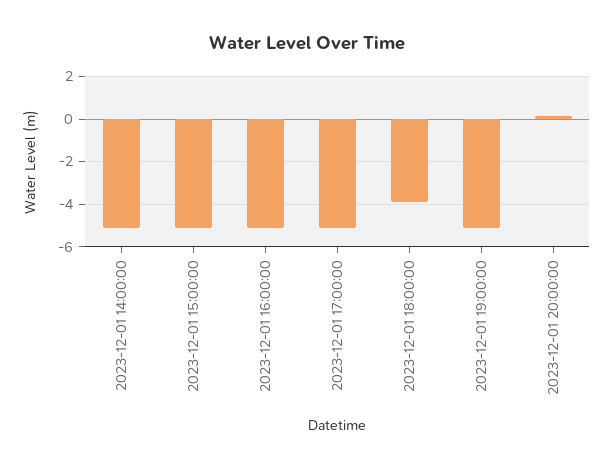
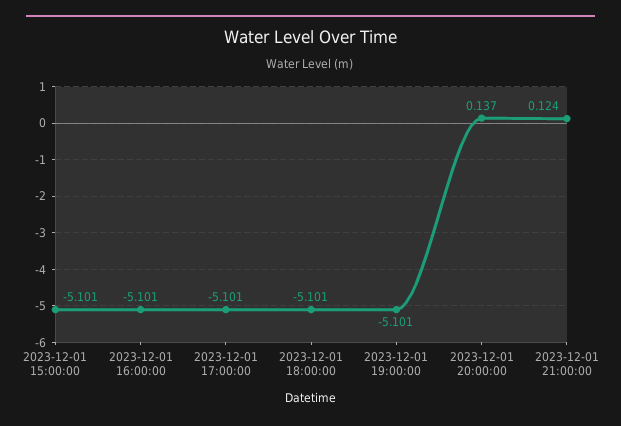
2023-12-01 14:00:00: -5 -> none
2023-12-01 18:00:00: -4 -> -5.101
2023-12-01 21:00:00: none -> 0.124

